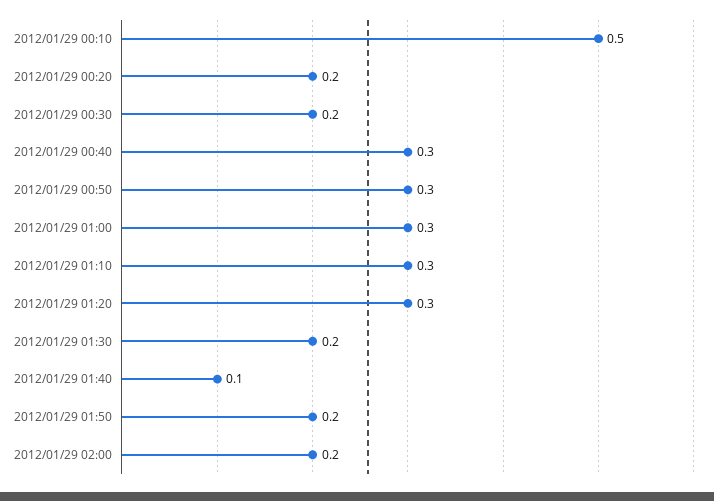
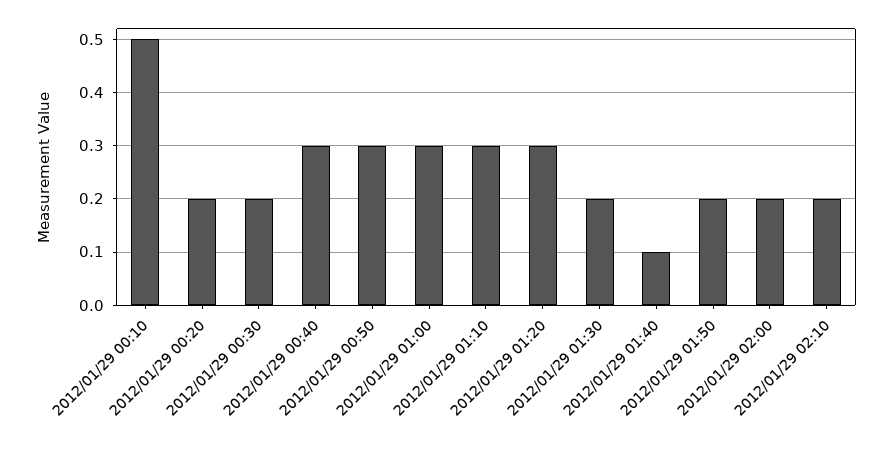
2012/01/29 02:10: none -> 0.2

